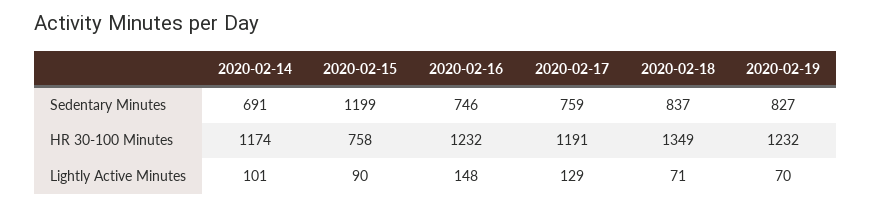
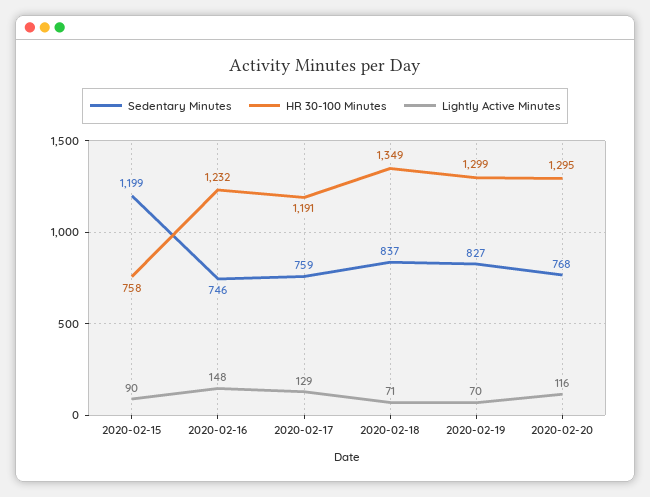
Sedentary Minutes, 2020-02-14: 691 -> none
HR 30-100 Minutes, 2020-02-14: 1174 -> none
HR 30-100 Minutes, 2020-02-19: 1232 -> 1299
Lightly Active Minutes, 2020-02-14: 101 -> none
Sedentary Minutes, 2020-02-20: none -> 768
HR 30-100 Minutes, 2020-02-20: none -> 1295
Lightly Active Minutes, 2020-02-20: none -> 116

